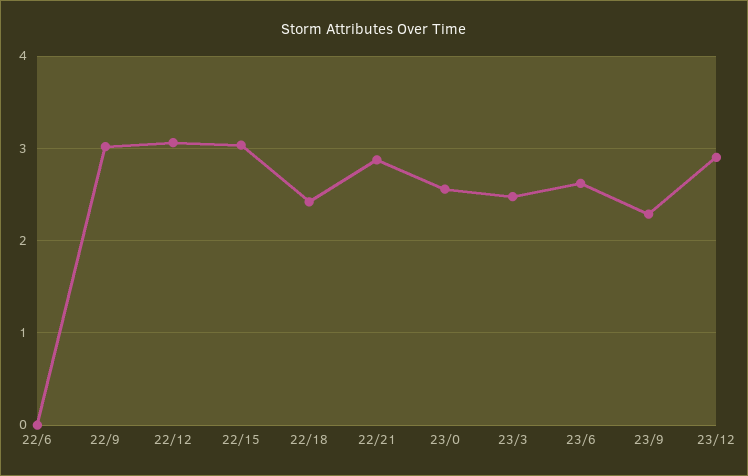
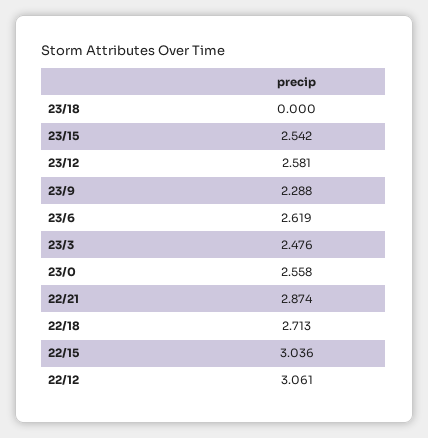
22/6: 0 -> none
22/9: 3 -> none
22/18: 2.4 -> 2.713
23/12: 2.9 -> 2.581
23/18: none -> 0
23/15: none -> 2.542

